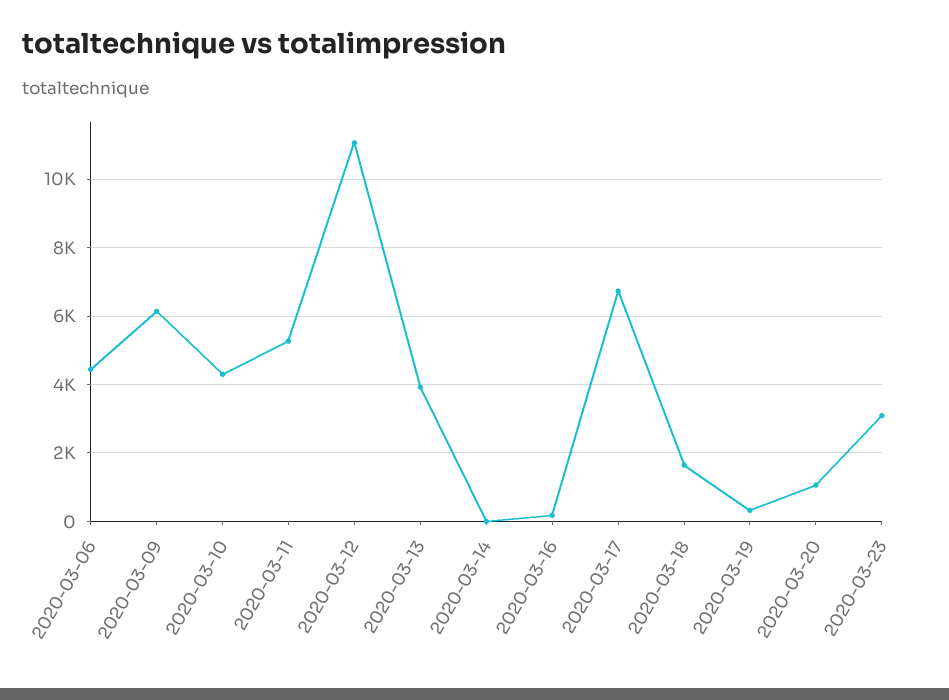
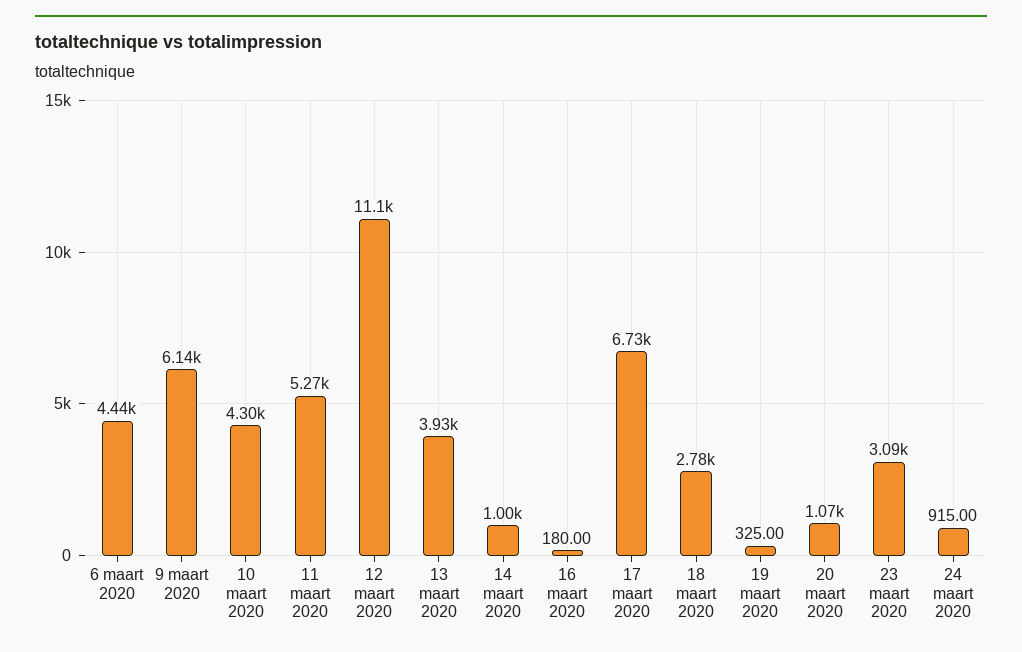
2020-03-14: 0 -> 1000
2020-03-18: 1600 -> 2780
24 maart 2020: none -> 915

